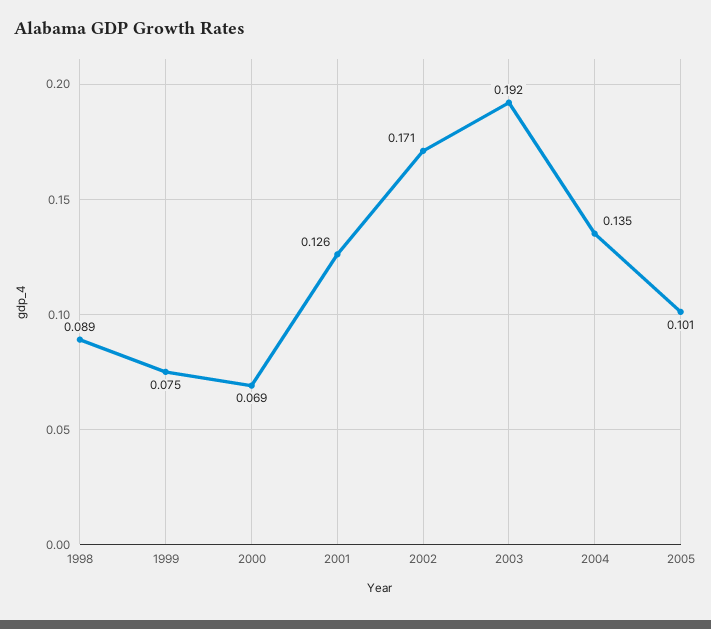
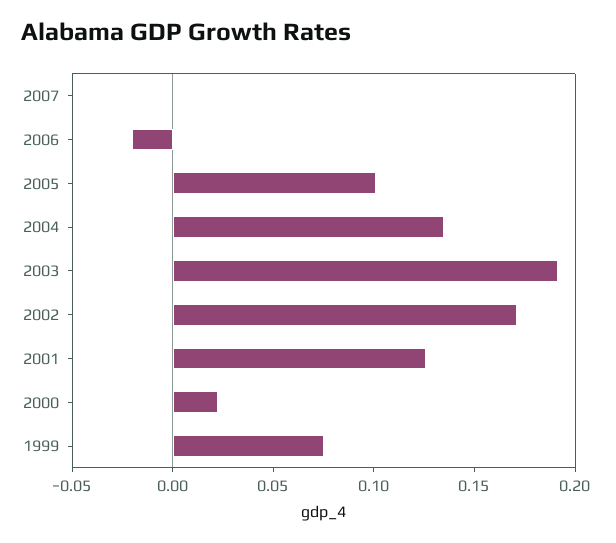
1998: 0.089 -> none
2000: 0.069 -> 0.02
2007: none -> 0
2006: none -> -0.02

